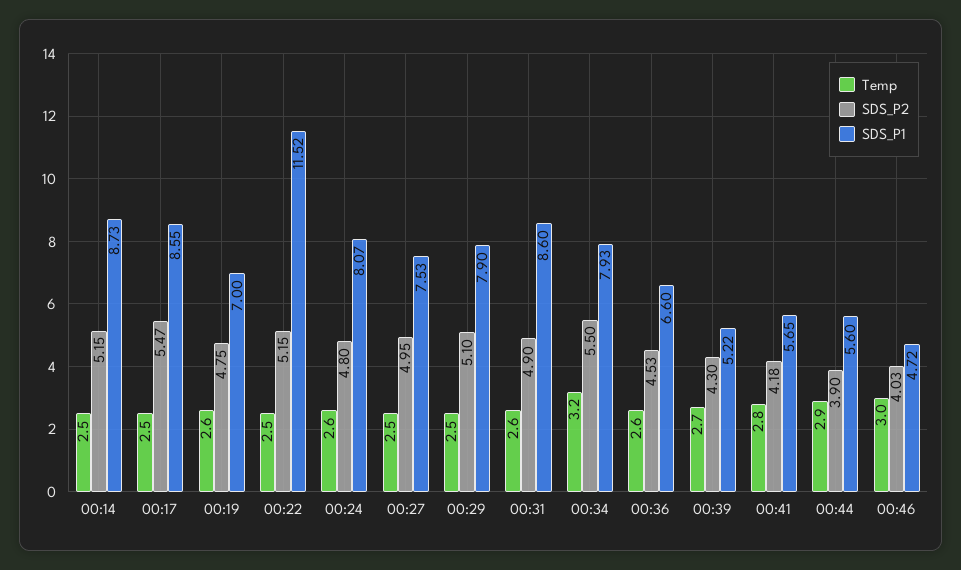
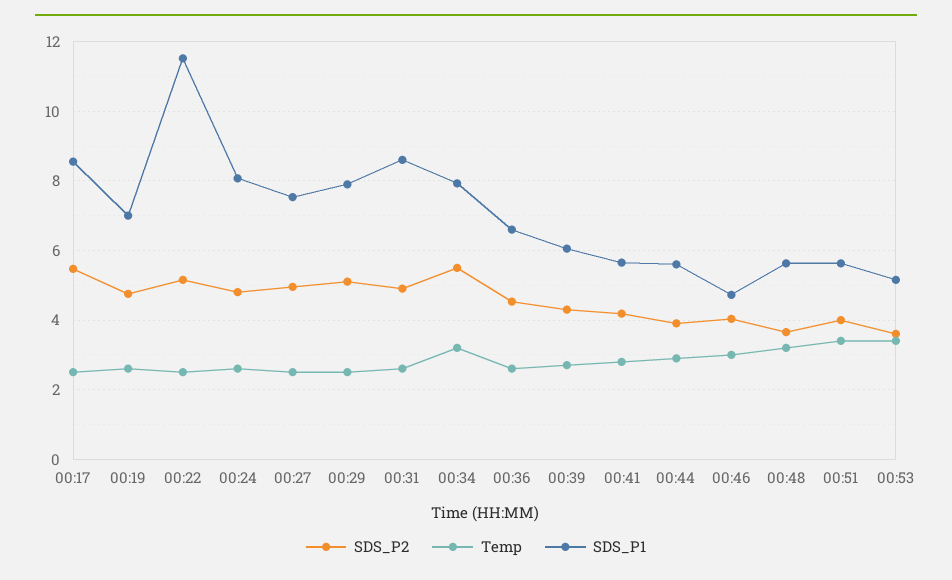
Temp, 00:14: 2.5 -> none
SDS_P2, 00:14: 5.15 -> none
SDS_P1, 00:14: 8.73 -> none
SDS_P1, 00:39: 5.22 -> 6
SDS_P2, 00:48: none -> 3.6
Temp, 00:48: none -> 3.2
SDS_P1, 00:48: none -> 5.6
SDS_P2, 00:51: none -> 4
Temp, 00:51: none -> 3.4
SDS_P1, 00:51: none -> 5.6
SDS_P2, 00:53: none -> 3.6
Temp, 00:53: none -> 3.4
SDS_P1, 00:53: none -> 5.2

